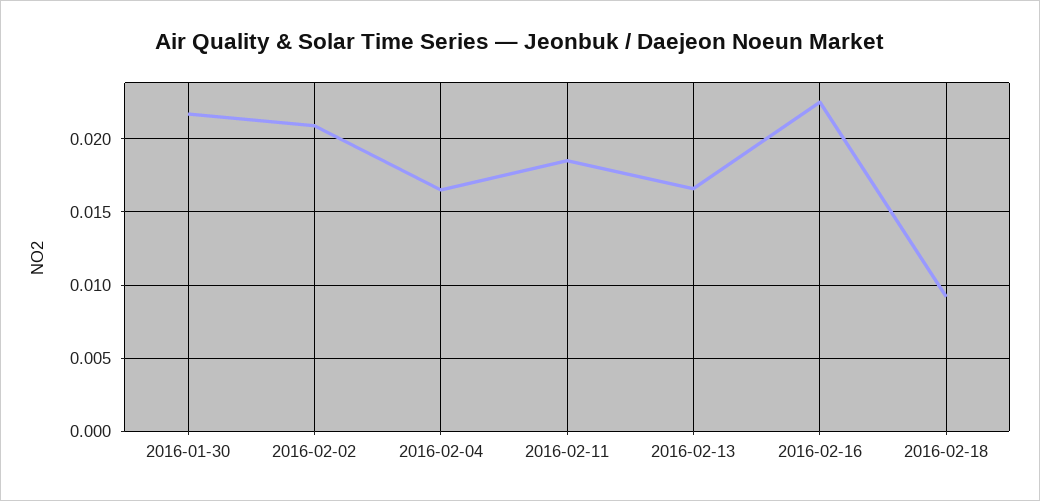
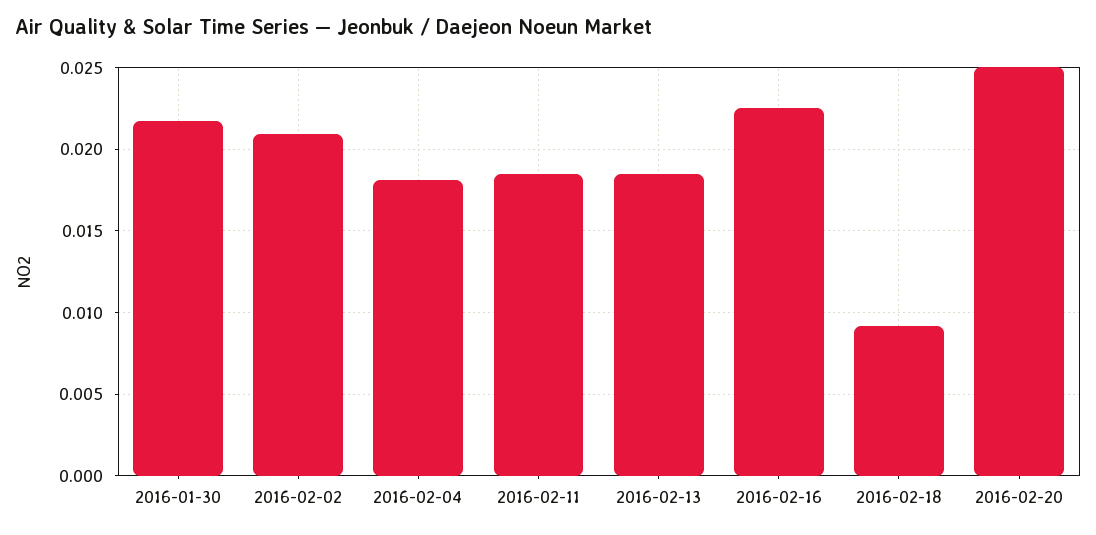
2016-02-04: 0.0165 -> 0.018
2016-02-13: 0.0165 -> 0.0185
2016-02-20: none -> 0.025

